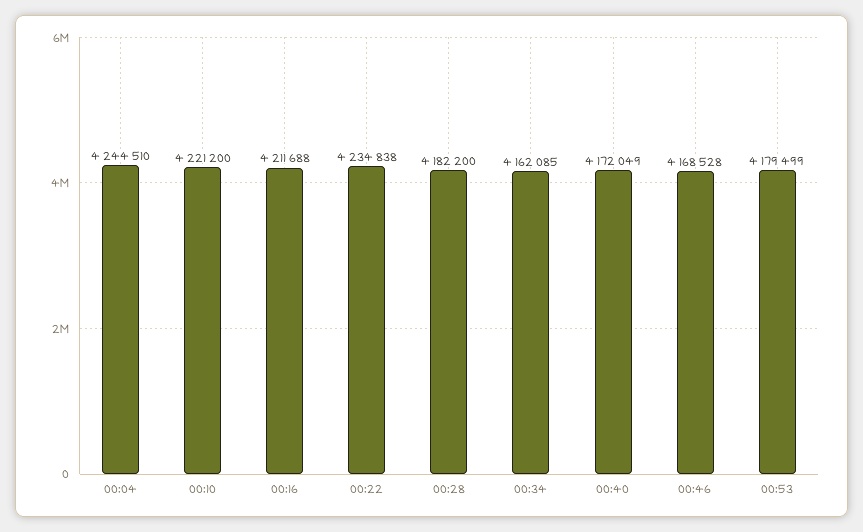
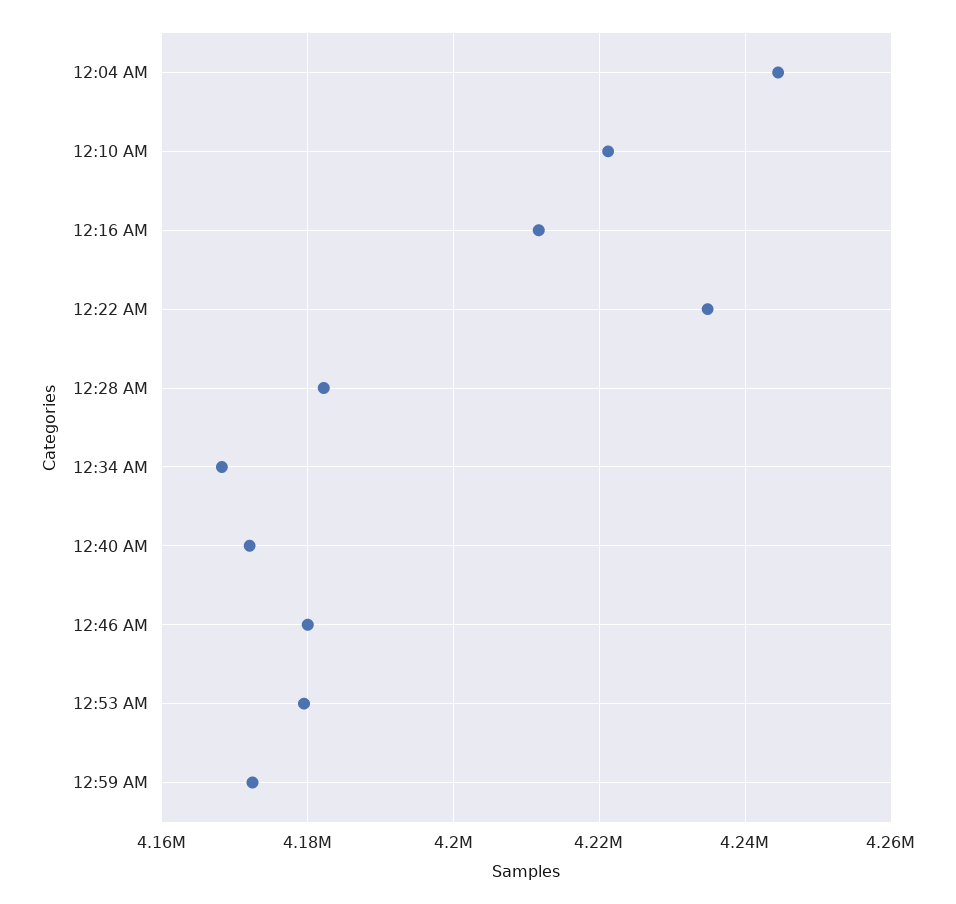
00:34: 4162085 -> 4168000
00:46: 4168528 -> 4180000
12:59 AM: none -> 4172000

